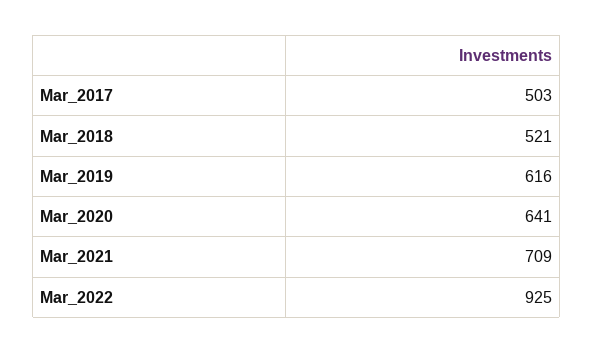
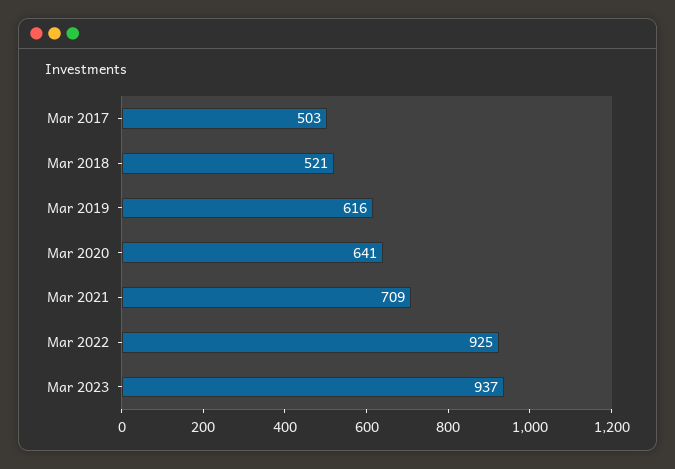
Mar 2023: none -> 937

